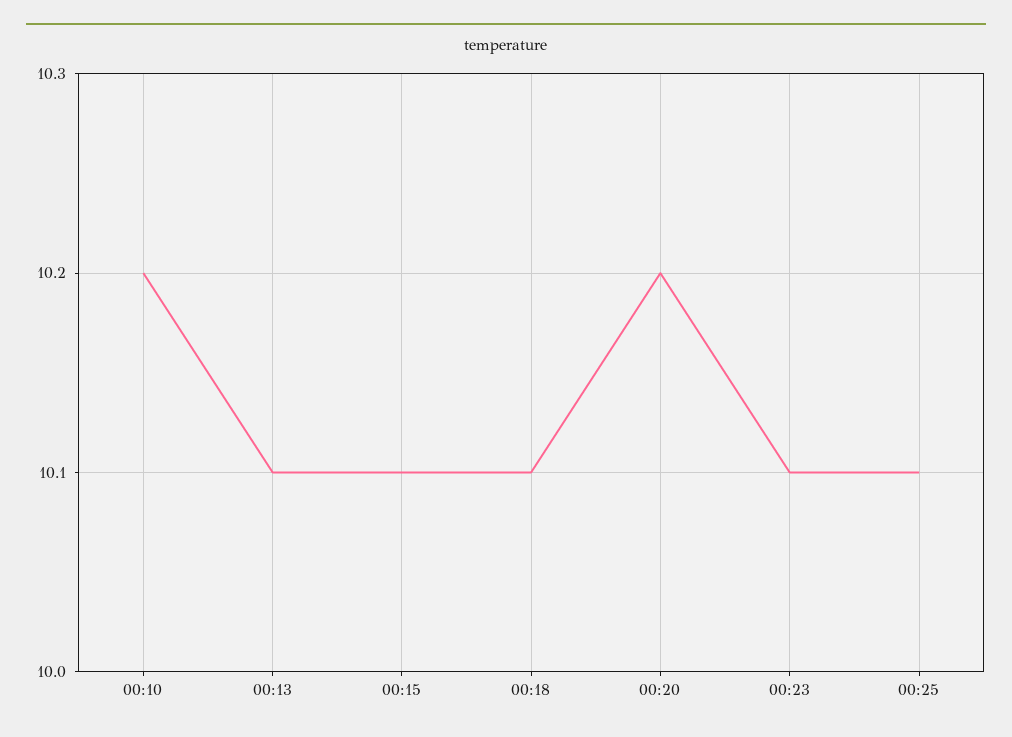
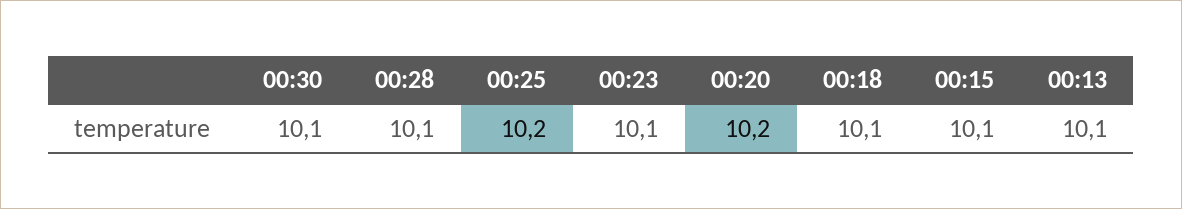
00:10: 10.2 -> none
00:25: 10.1 -> 10.2
00:30: none -> 10.1
00:28: none -> 10.1

